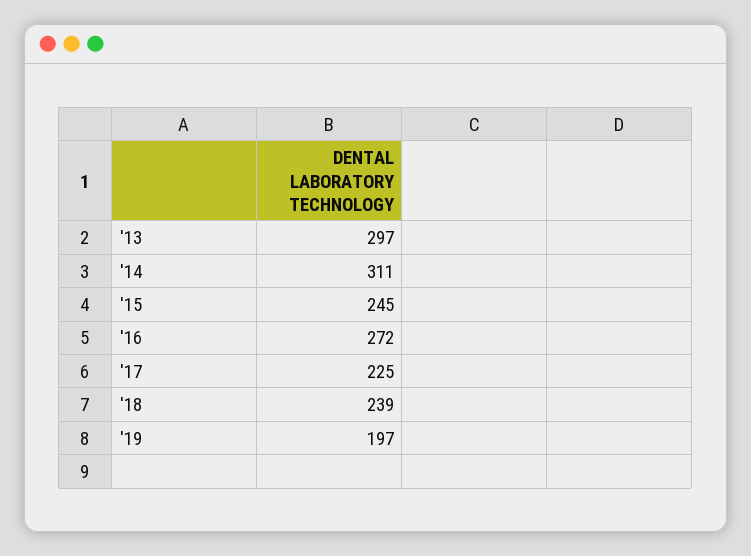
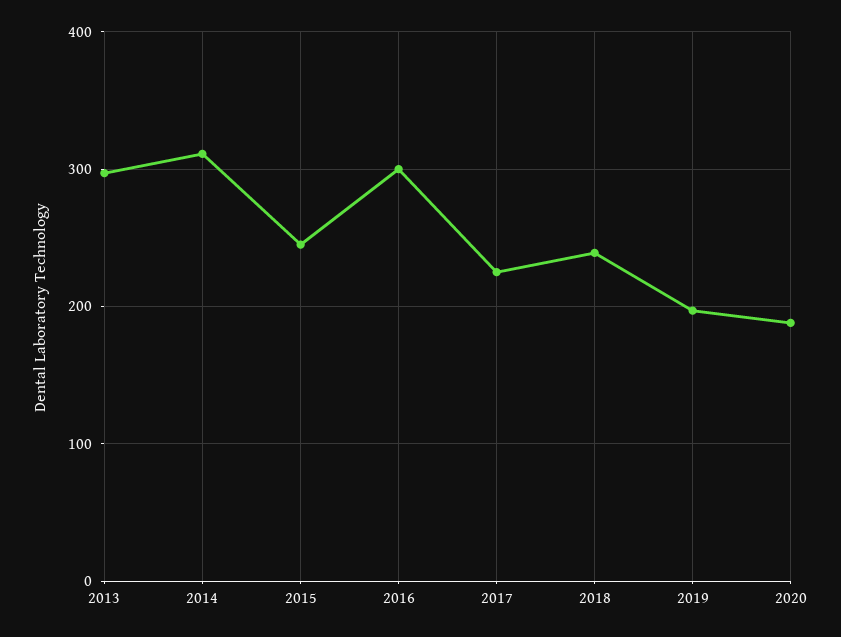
'16: 272 -> 300
2020: none -> 190

